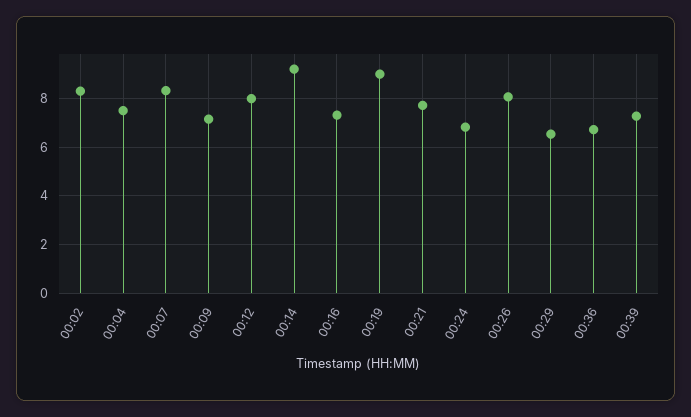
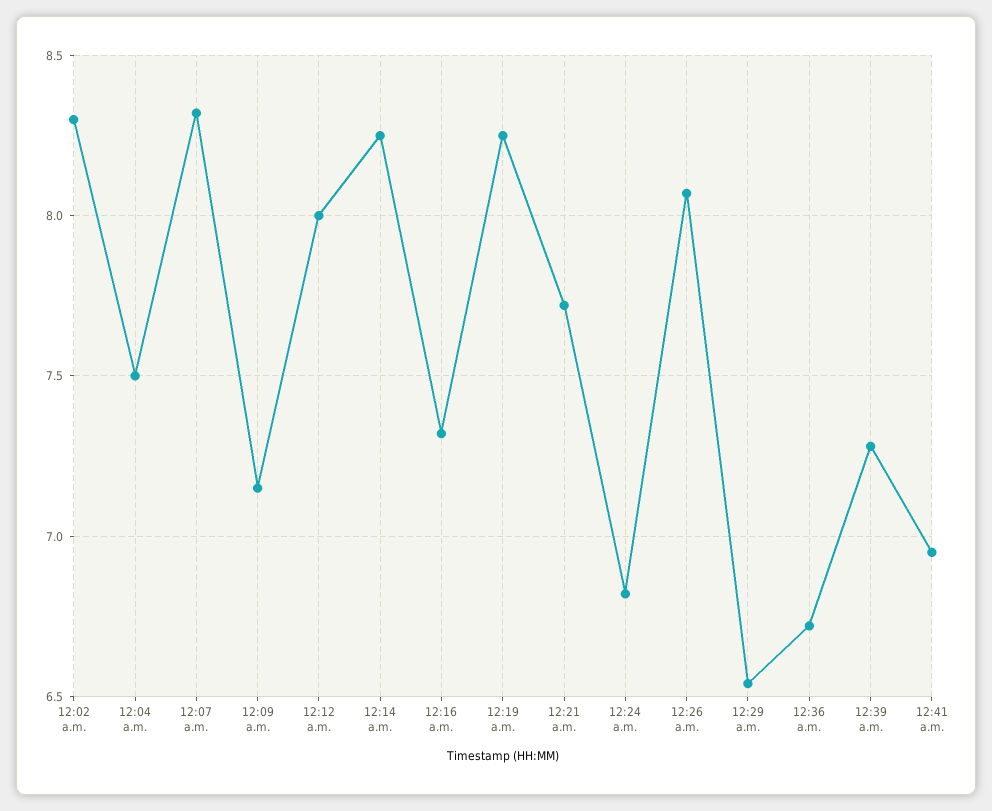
00:14: 9.25 -> 8.25
00:19: 9 -> 8.25
12:41 a.m.: none -> 6.95

